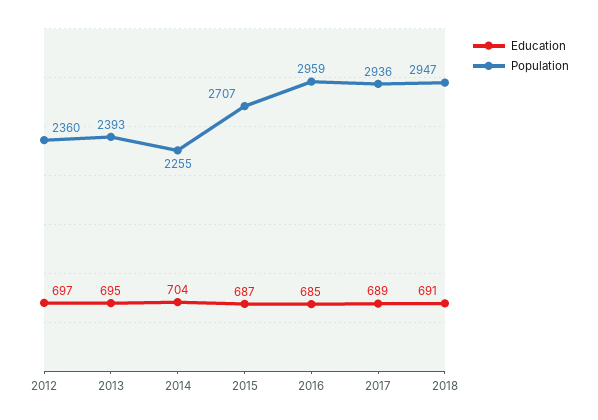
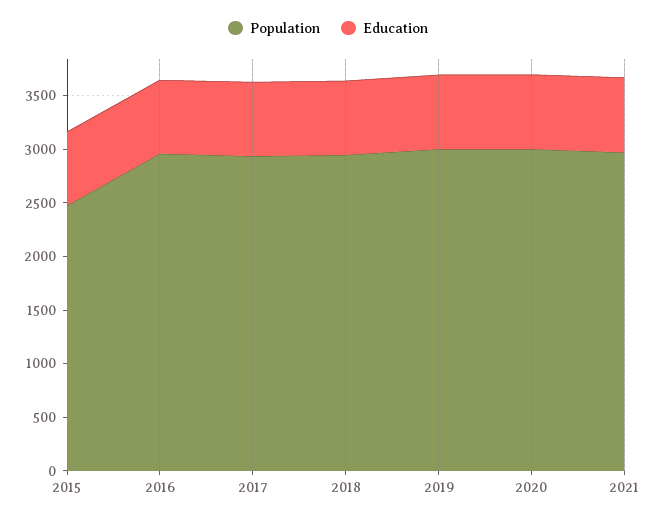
Education, 2012: 697 -> none
Population, 2012: 2360 -> none
Education, 2013: 695 -> none
Population, 2013: 2393 -> none
Education, 2014: 704 -> none
Population, 2014: 2255 -> none
Population, 2015: 2707 -> 2500
Population, 2019: none -> 3000
Education, 2019: none -> 700
Population, 2020: none -> 3000
Education, 2020: none -> 700
Population, 2021: none -> 3000
Education, 2021: none -> 700

